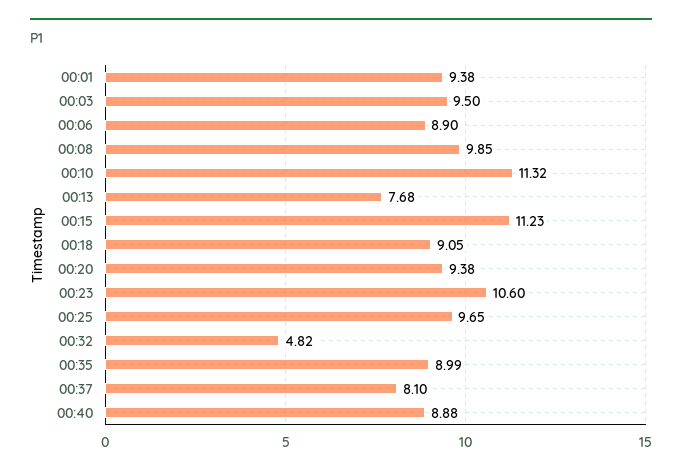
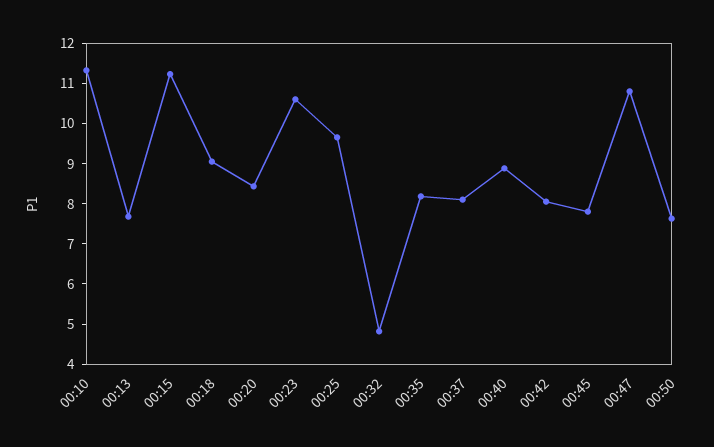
00:01: 9.38 -> none
00:03: 9.5 -> none
00:06: 8.9 -> none
00:08: 9.85 -> none
00:20: 9.38 -> 8.4
00:35: 8.99 -> 8.2
00:42: none -> 8
00:45: none -> 7.8
00:47: none -> 10.8
00:50: none -> 7.6

